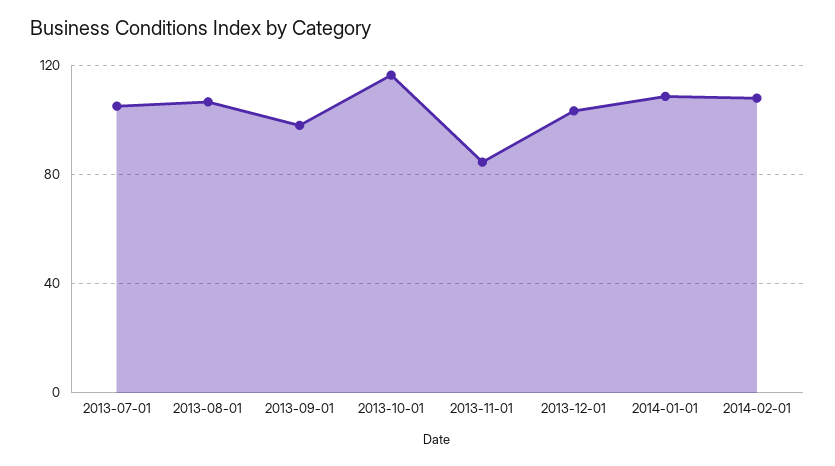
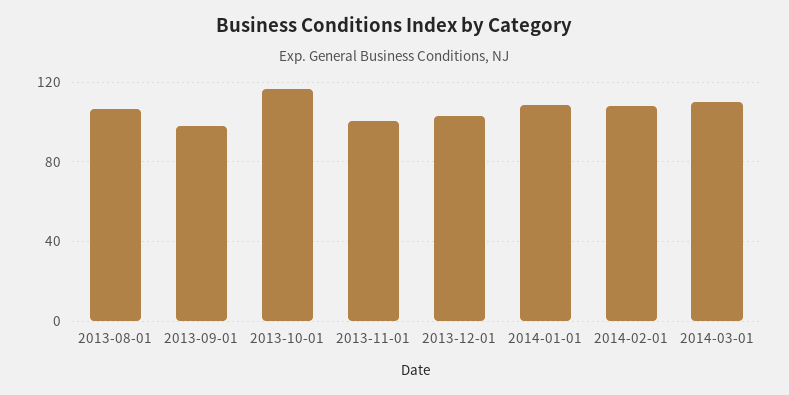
2013-07-01: 105 -> none
2013-11-01: 85 -> 100
2014-03-01: none -> 110

